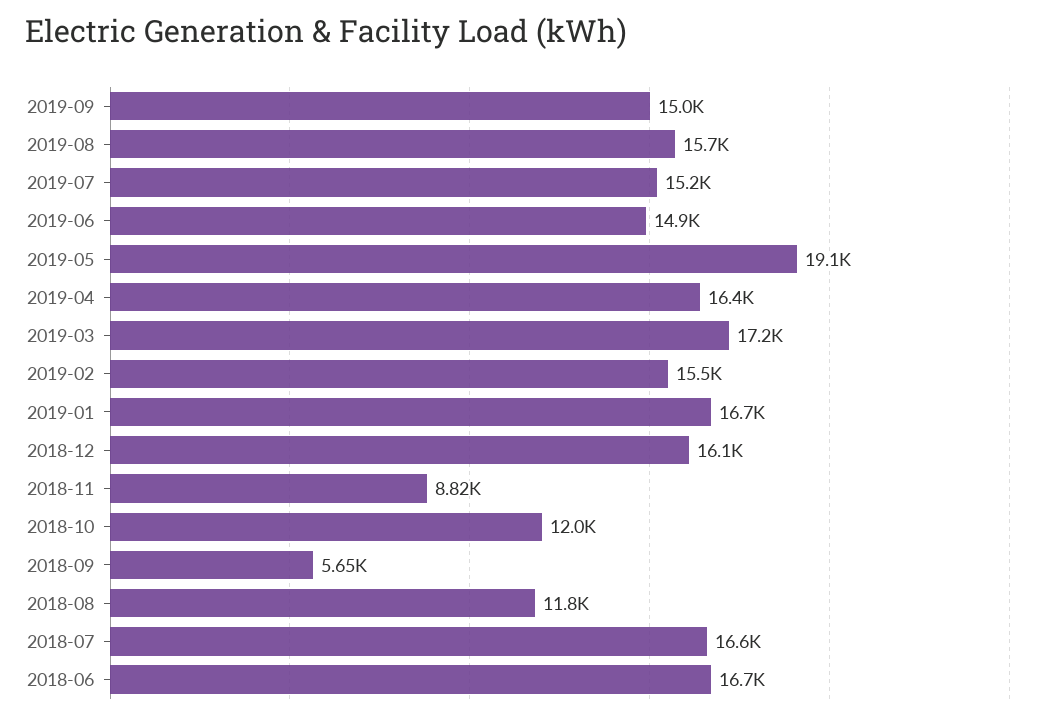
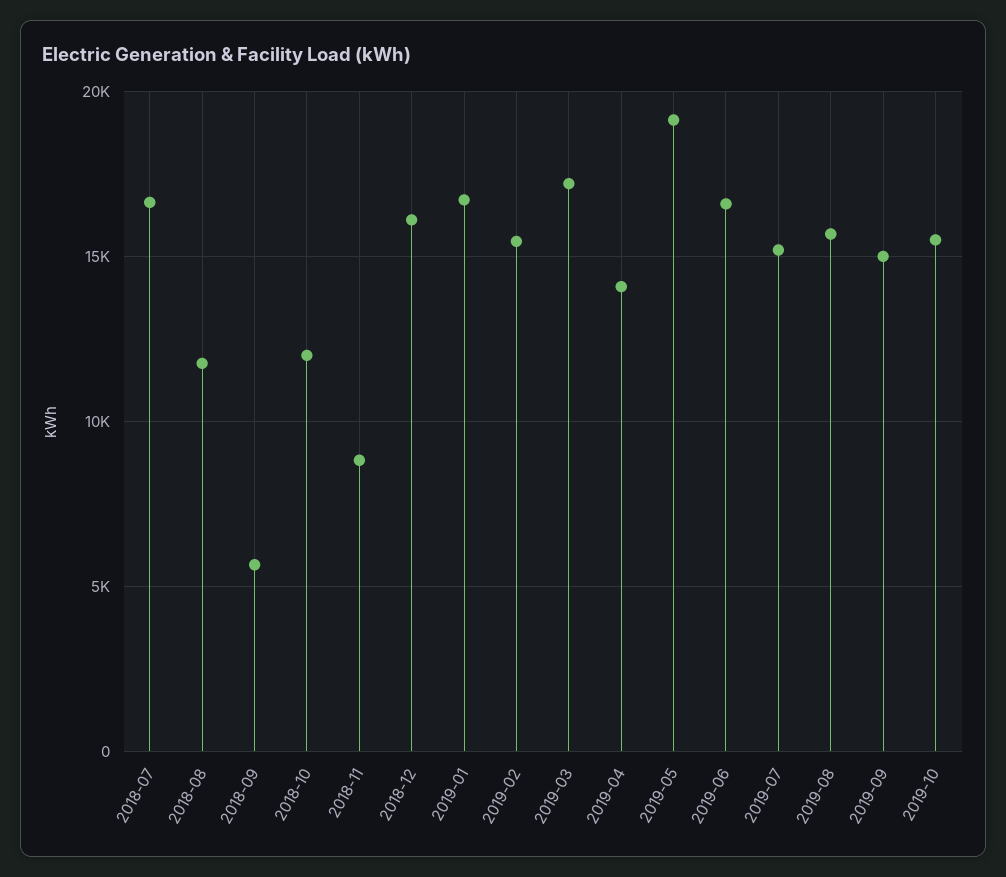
2019-06: 14900 -> 16500
2019-04: 16400 -> 14000
2018-06: 16700 -> none
2019-10: none -> 15500

